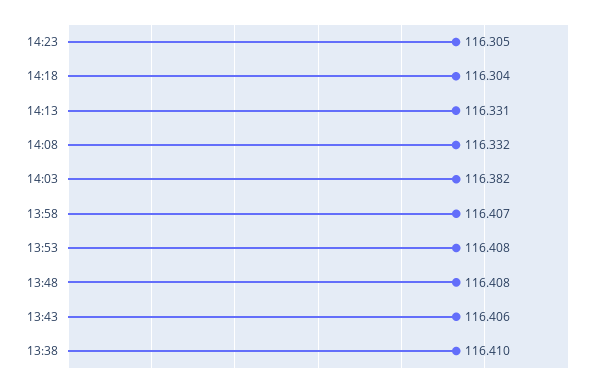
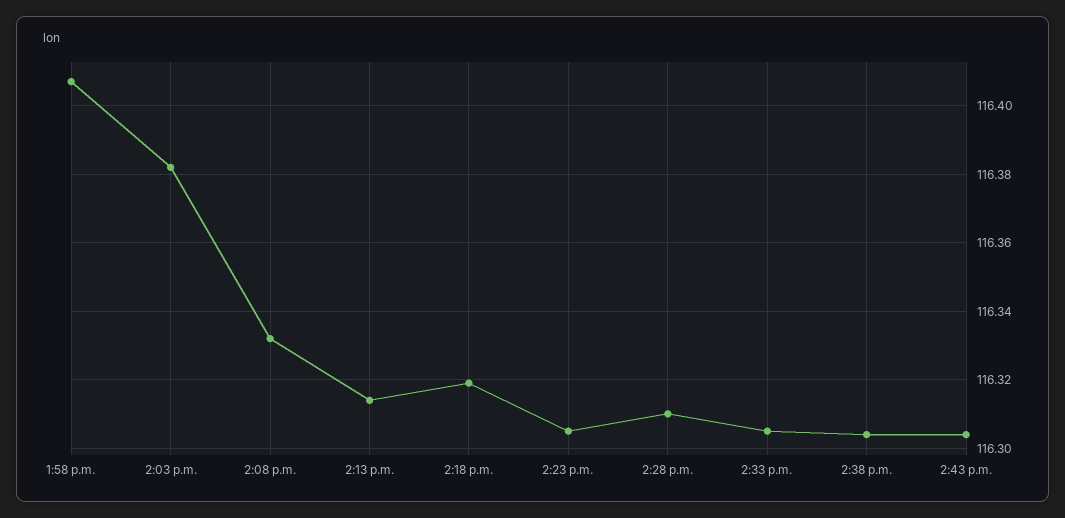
14:18: 116.304 -> 116.32
14:13: 116.331 -> 116.315
13:53: 116.408 -> none
13:48: 116.408 -> none
13:43: 116.406 -> none
13:38: 116.41 -> none
2:28 p.m.: none -> 116.31
2:33 p.m.: none -> 116.305
2:38 p.m.: none -> 116.305
2:43 p.m.: none -> 116.305

